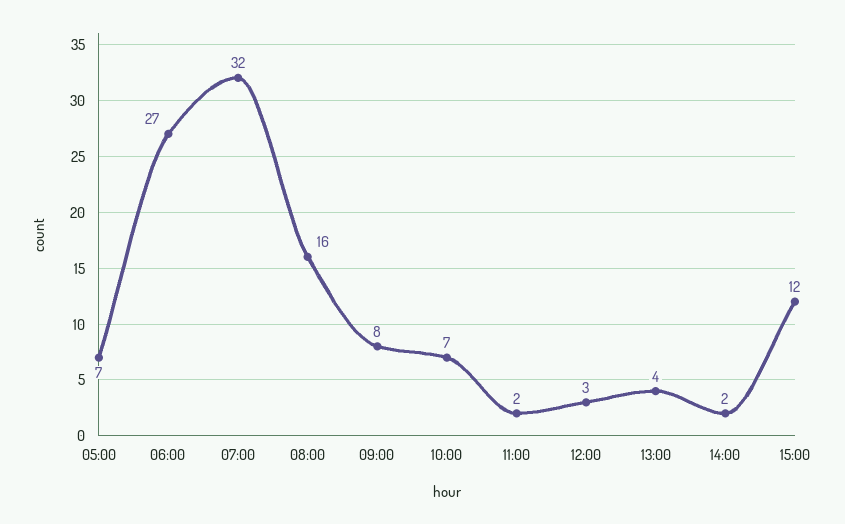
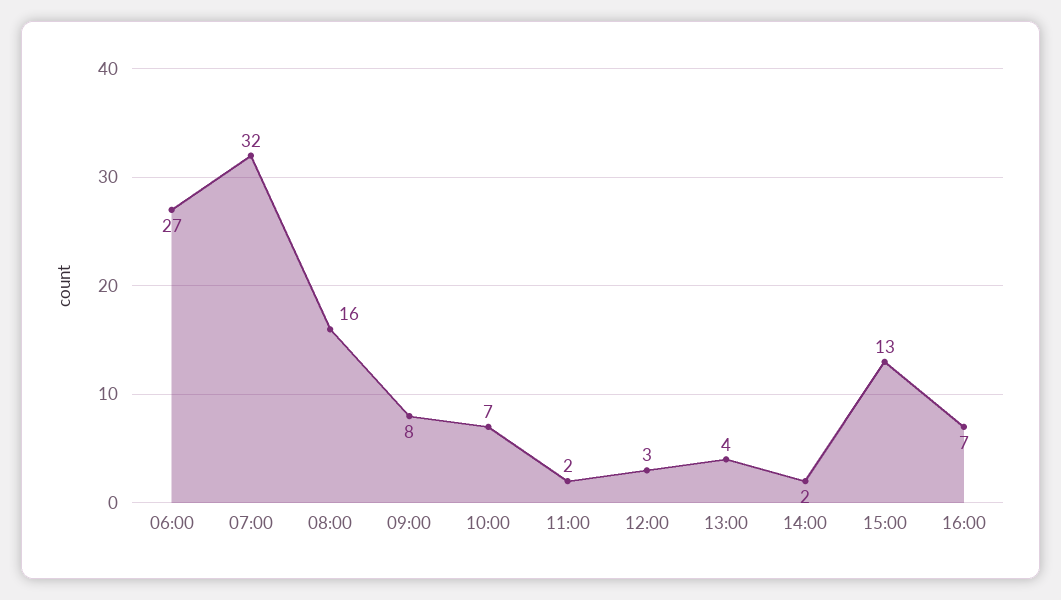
05:00: 7 -> none
15:00: 12 -> 13
16:00: none -> 7

